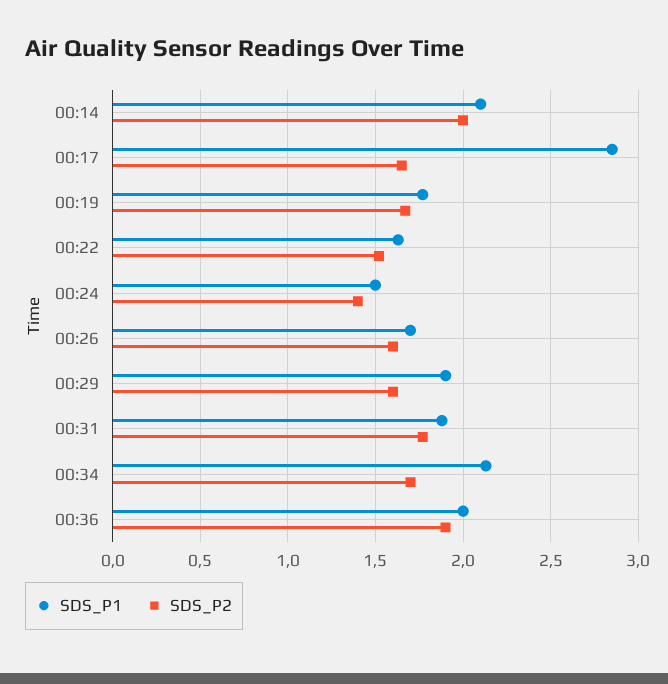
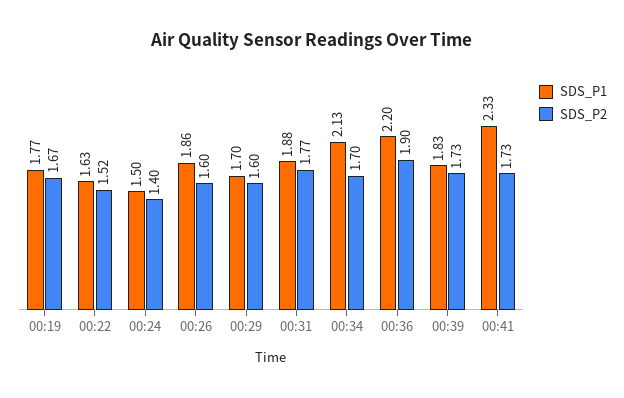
SDS_P1, 00:14: 2.1 -> none
SDS_P2, 00:14: 2 -> none
SDS_P1, 00:17: 2.85 -> none
SDS_P2, 00:17: 1.65 -> none
SDS_P1, 00:26: 1.7 -> 1.86
SDS_P1, 00:29: 1.9 -> 1.7
SDS_P1, 00:36: 2 -> 2.2
SDS_P1, 00:39: none -> 1.83
SDS_P2, 00:39: none -> 1.73
SDS_P1, 00:41: none -> 2.33
SDS_P2, 00:41: none -> 1.73

